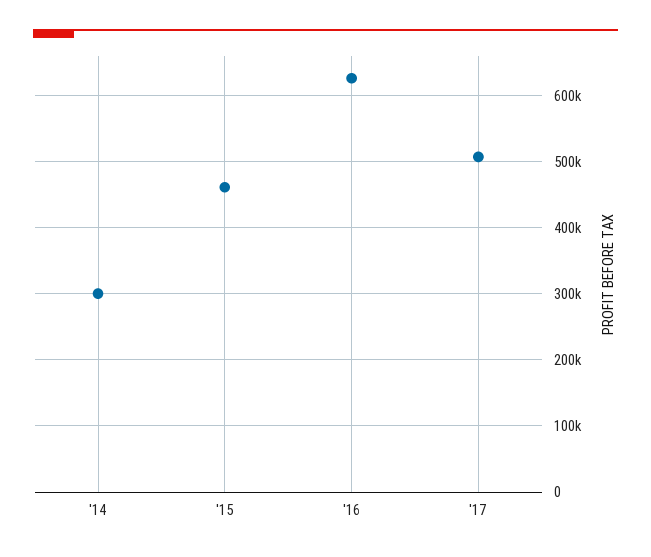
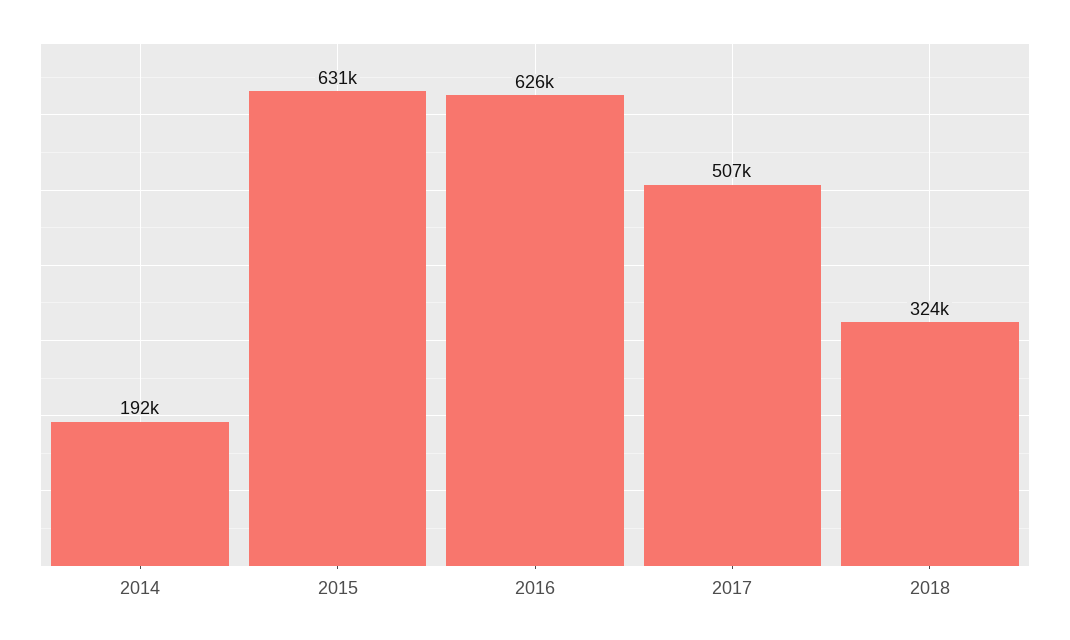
'14: 300000 -> 192000
'15: 460000 -> 631000
2018: none -> 324000

